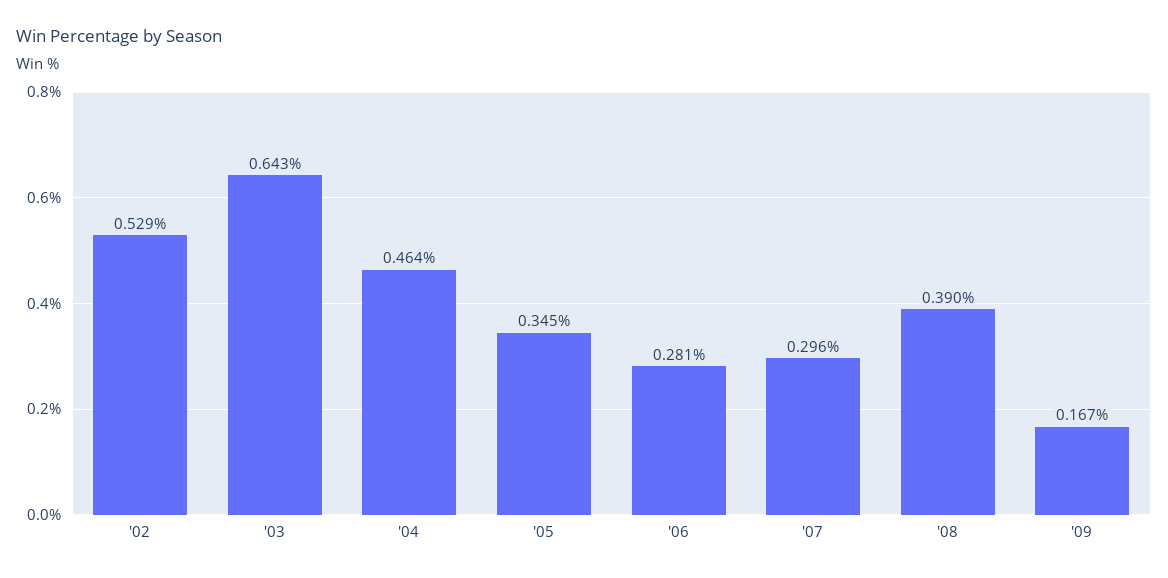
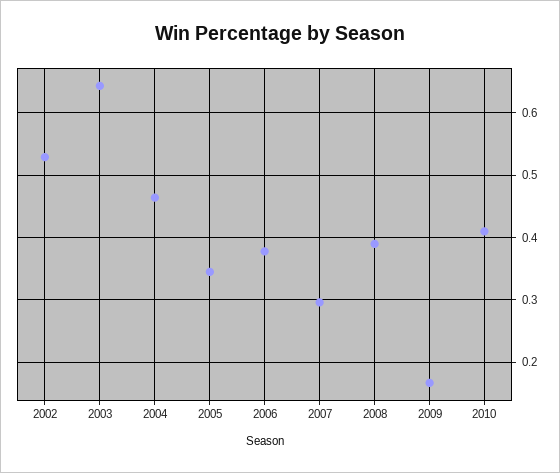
'06: 0.281 -> 0.38
2010: none -> 0.41

